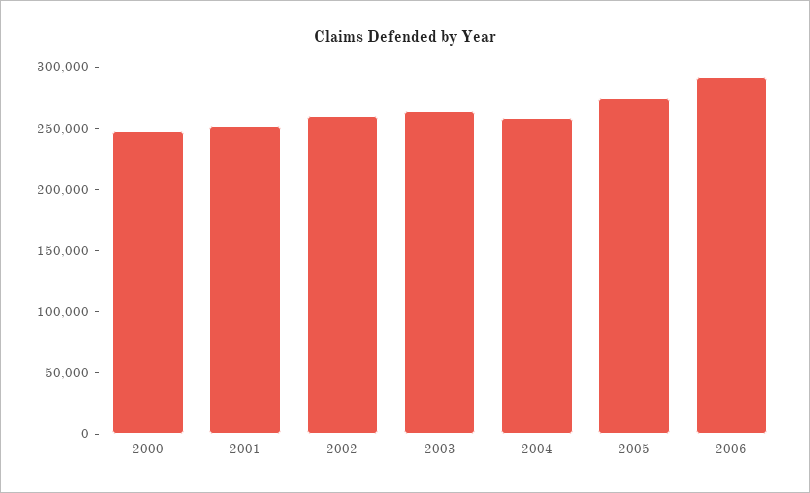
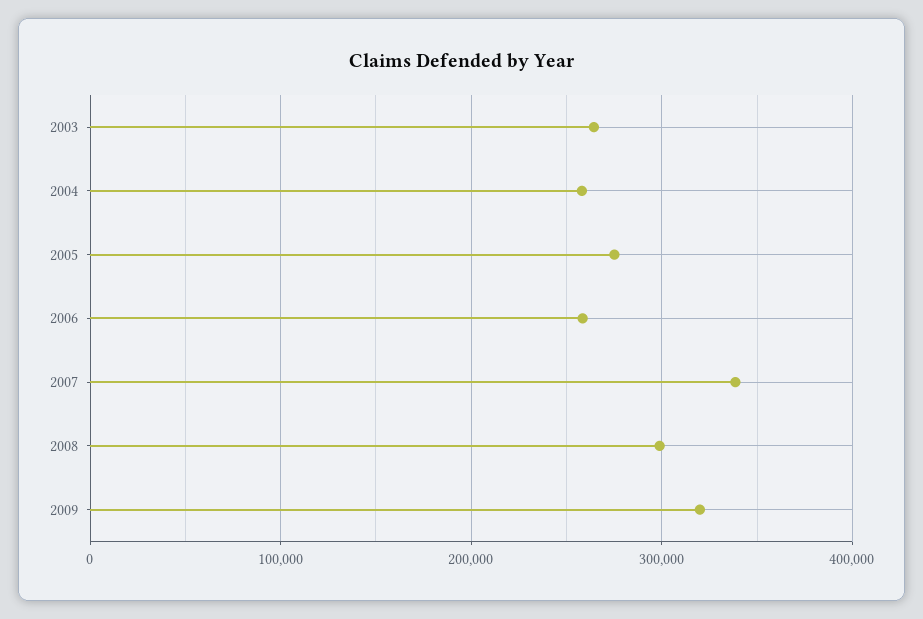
2000: 250000 -> none
2001: 250000 -> none
2002: 260000 -> none
2006: 290000 -> 260000
2007: none -> 340000
2008: none -> 300000
2009: none -> 320000

